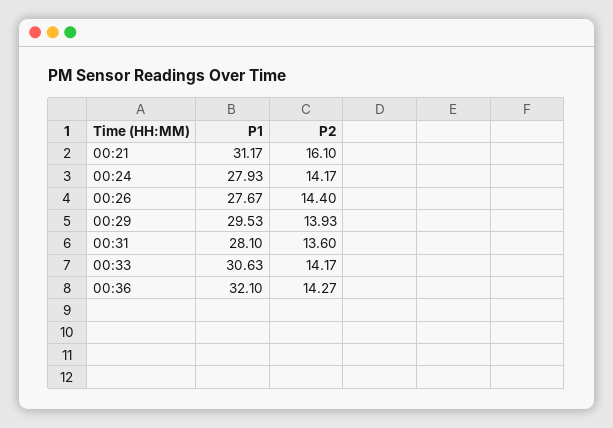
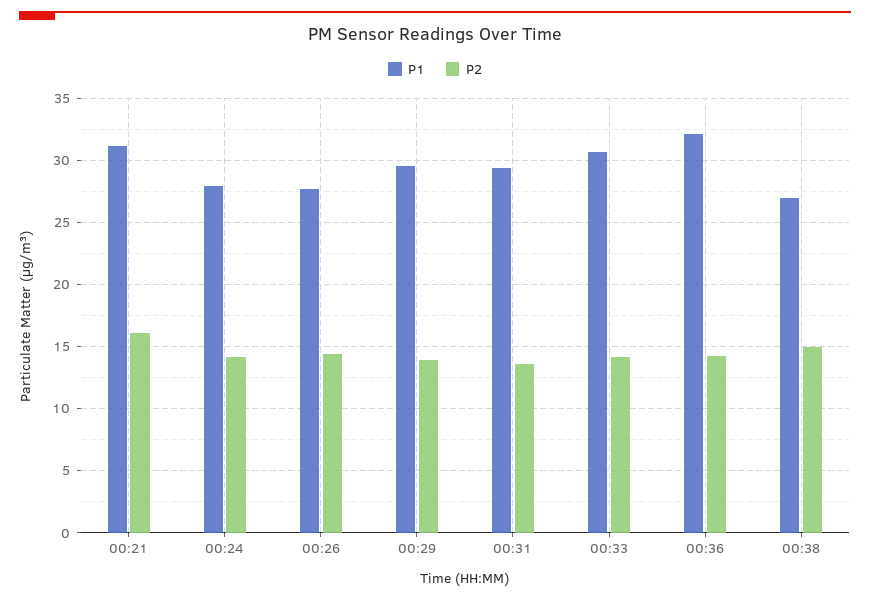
P1, 00:31: 28.1 -> 29.5
P1, 00:38: none -> 27
P2, 00:38: none -> 15

